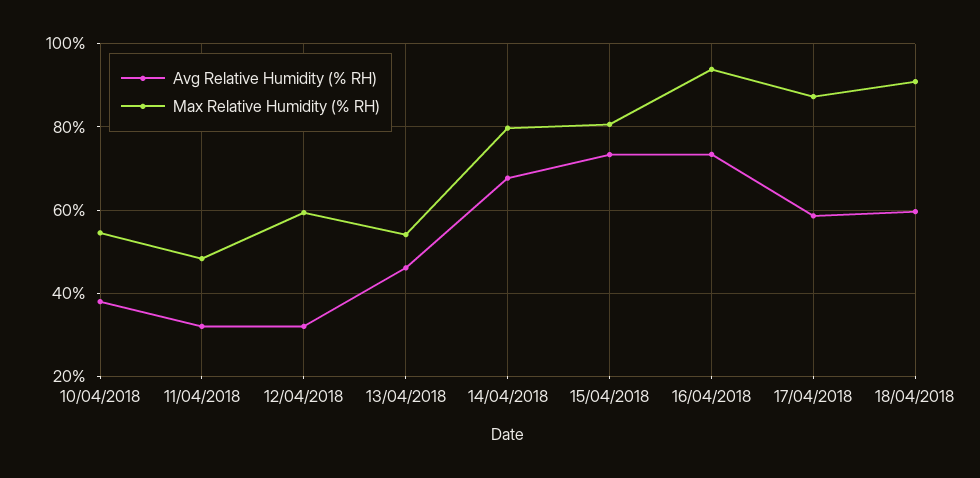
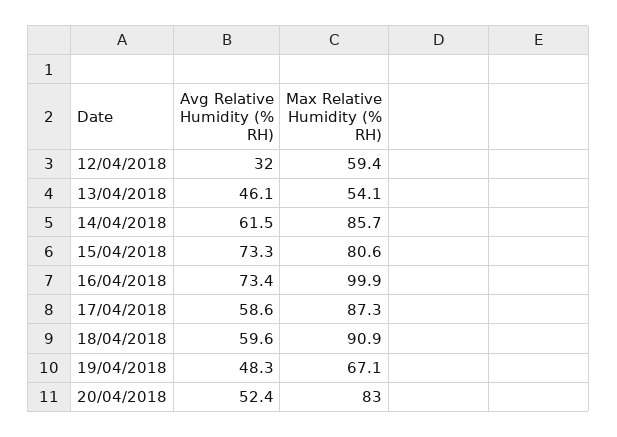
Avg Relative Humidity (% RH), 10/04/2018: 38 -> none
Max Relative Humidity (% RH), 10/04/2018: 54 -> none
Avg Relative Humidity (% RH), 11/04/2018: 32 -> none
Max Relative Humidity (% RH), 11/04/2018: 48 -> none
Avg Relative Humidity (% RH), 14/04/2018: 68 -> 61.5
Max Relative Humidity (% RH), 14/04/2018: 80 -> 85.7
Max Relative Humidity (% RH), 16/04/2018: 94 -> 99.9
Avg Relative Humidity (% RH), 19/04/2018: none -> 48.3
Max Relative Humidity (% RH), 19/04/2018: none -> 67.1
Avg Relative Humidity (% RH), 20/04/2018: none -> 52.4
Max Relative Humidity (% RH), 20/04/2018: none -> 83

